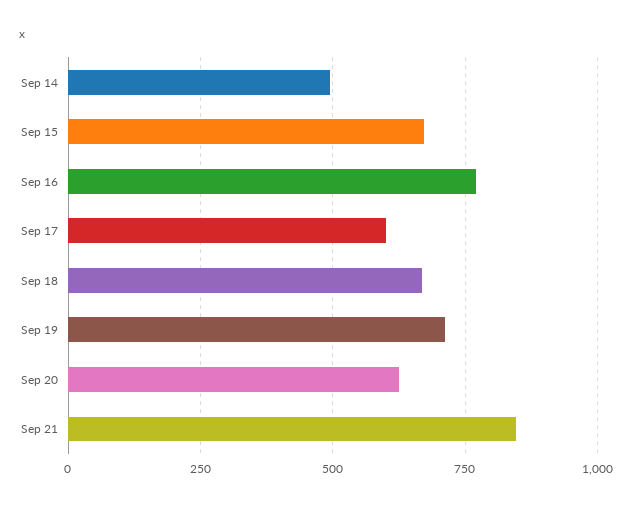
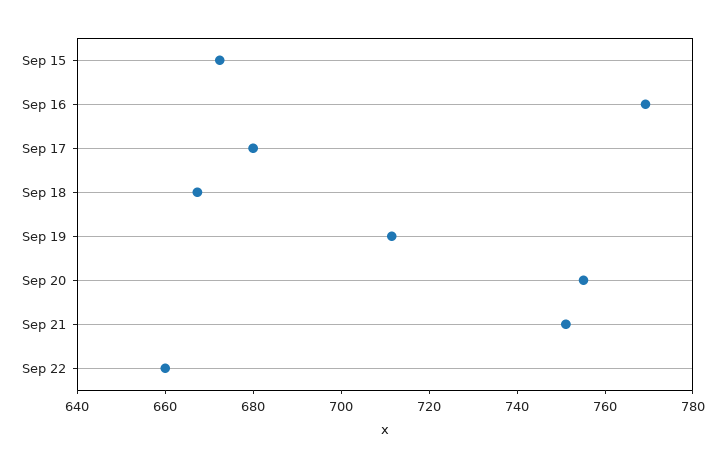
Sep 14: 500 -> none
Sep 17: 600 -> 680
Sep 20: 625 -> 755
Sep 21: 850 -> 750
Sep 22: none -> 660

